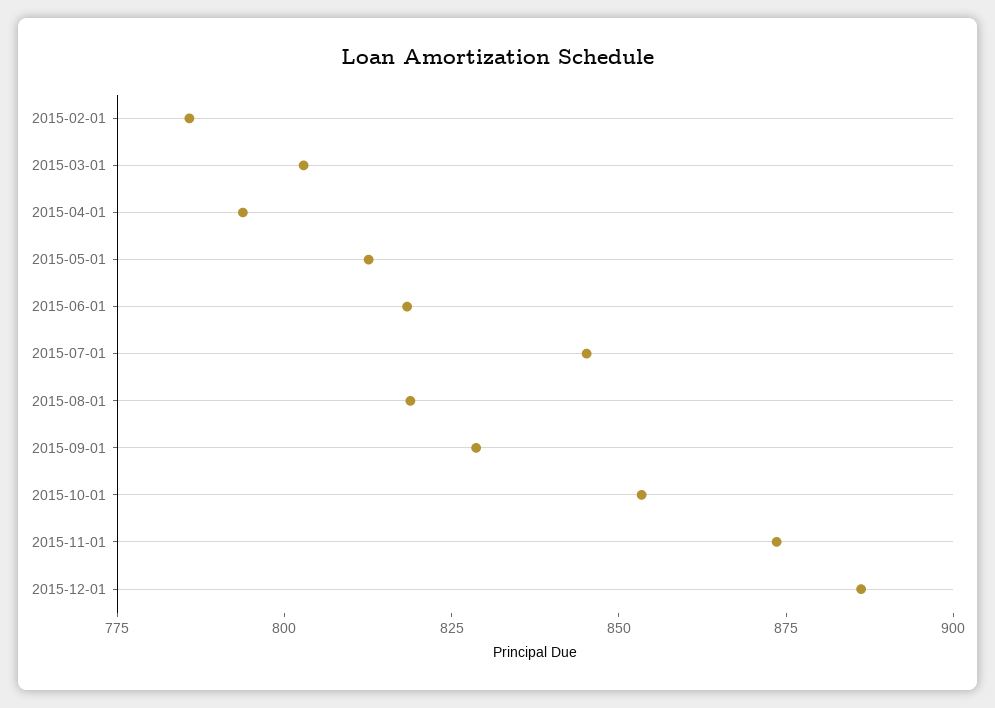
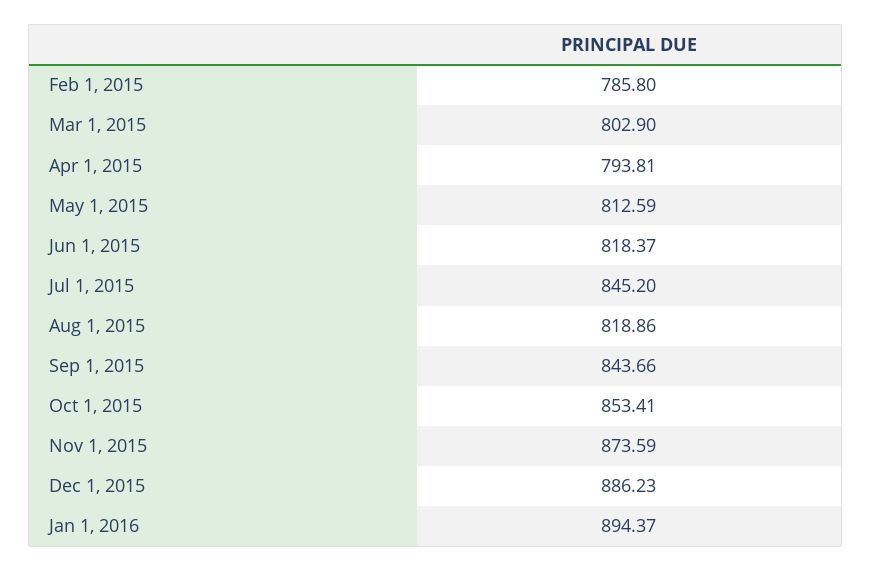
2015-09-01: 830 -> 843.66
Jan 1, 2016: none -> 894.37

